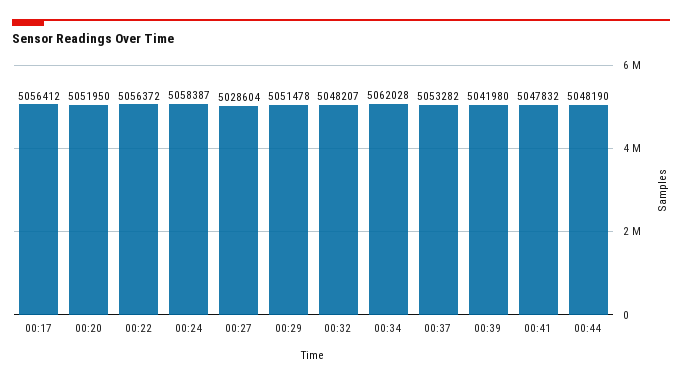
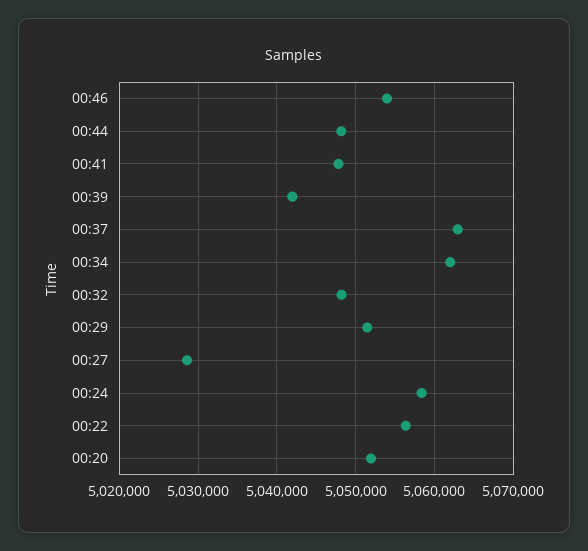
00:17: 5056412 -> none
00:37: 5053282 -> 5063000
00:46: none -> 5054000

